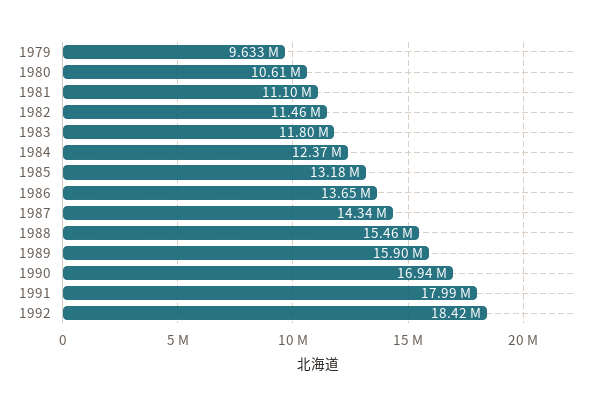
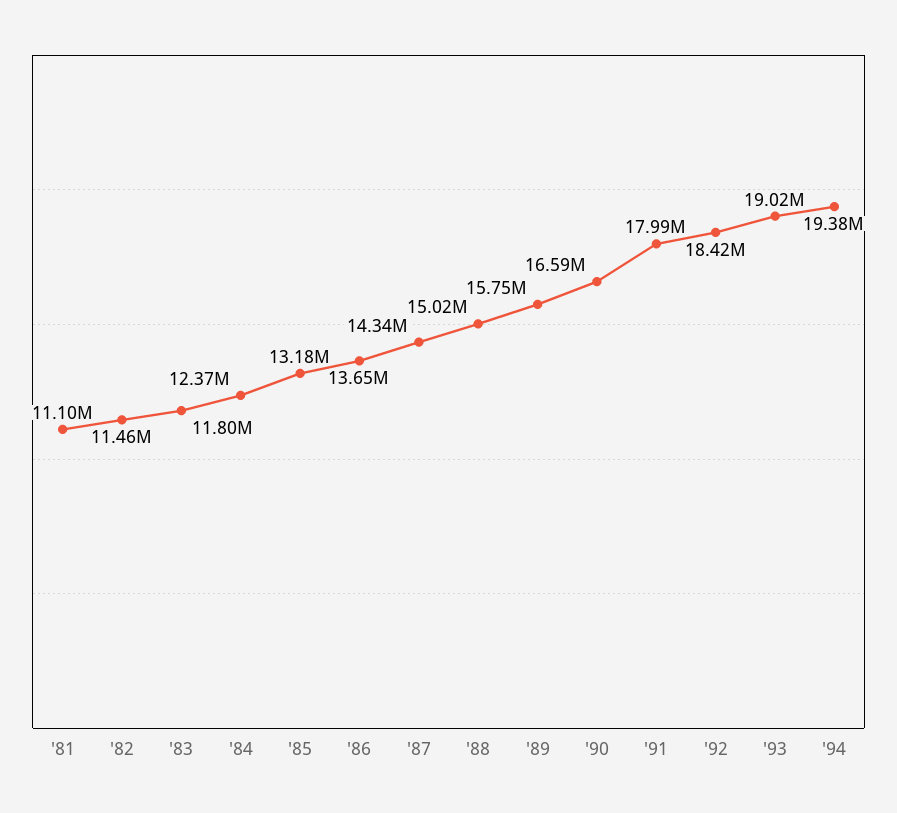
1979: 9633000 -> none
1980: 10610000 -> none
1988: 15460000 -> 15020000
1989: 15900000 -> 15750000
1990: 16940000 -> 16590000
'93: none -> 19020000
'94: none -> 19380000

